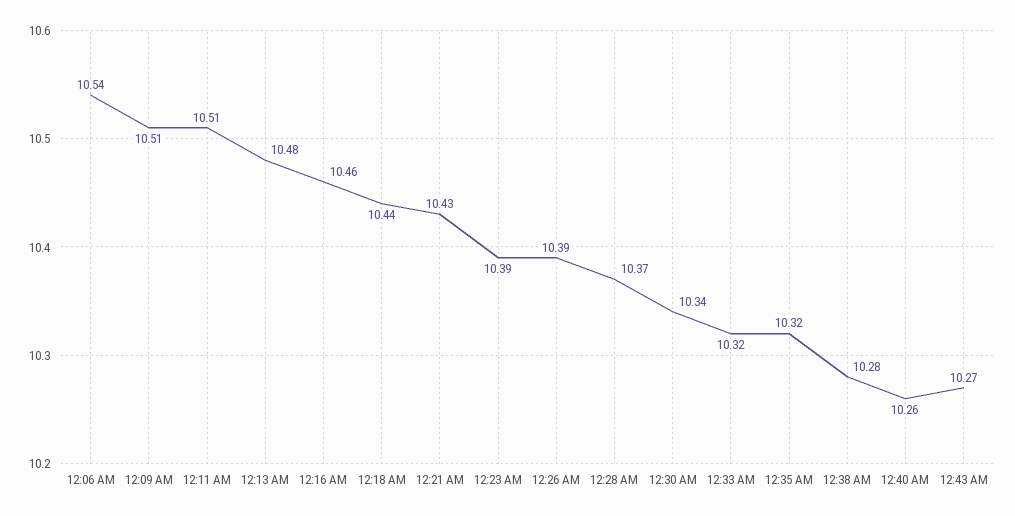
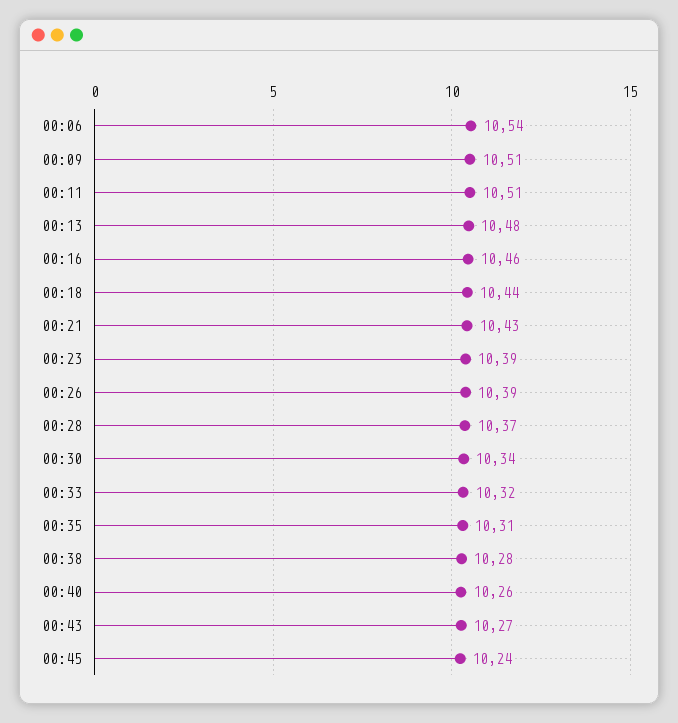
12:35 AM: 10.32 -> 10.31
00:45: none -> 10.24

